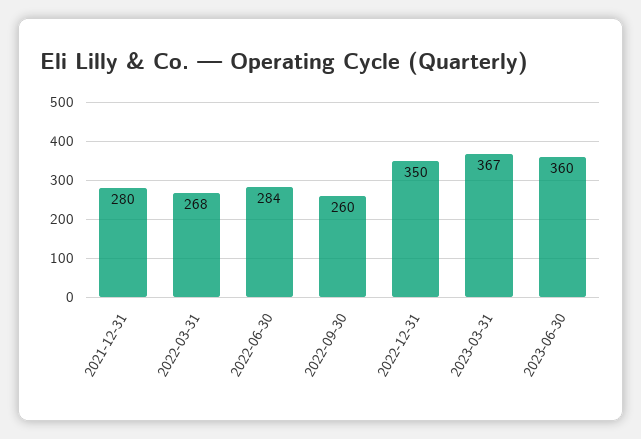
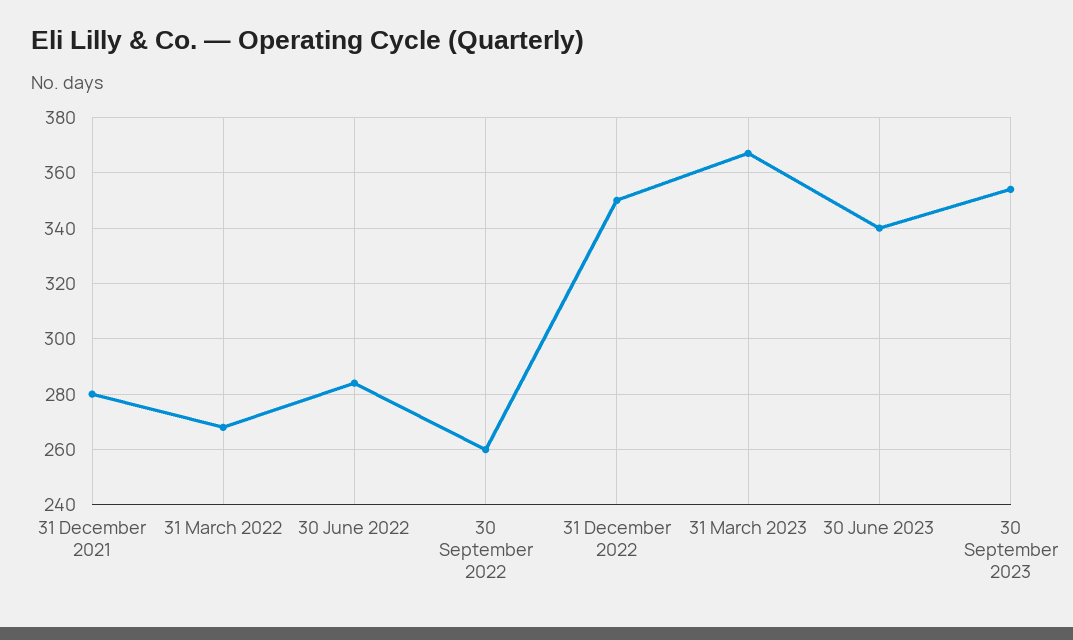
2023-06-30: 360 -> 340
30 September 2023: none -> 355

